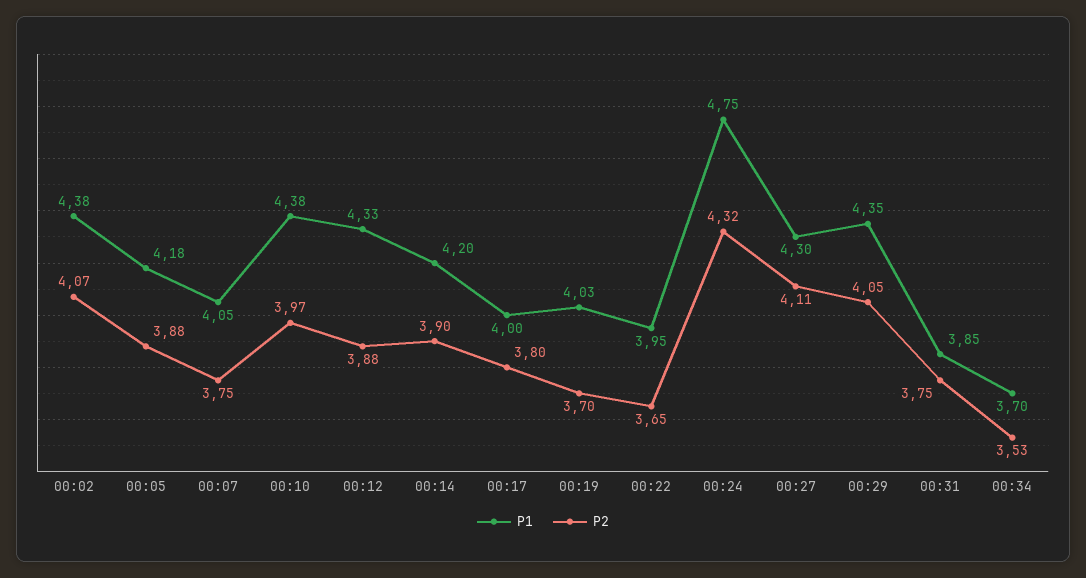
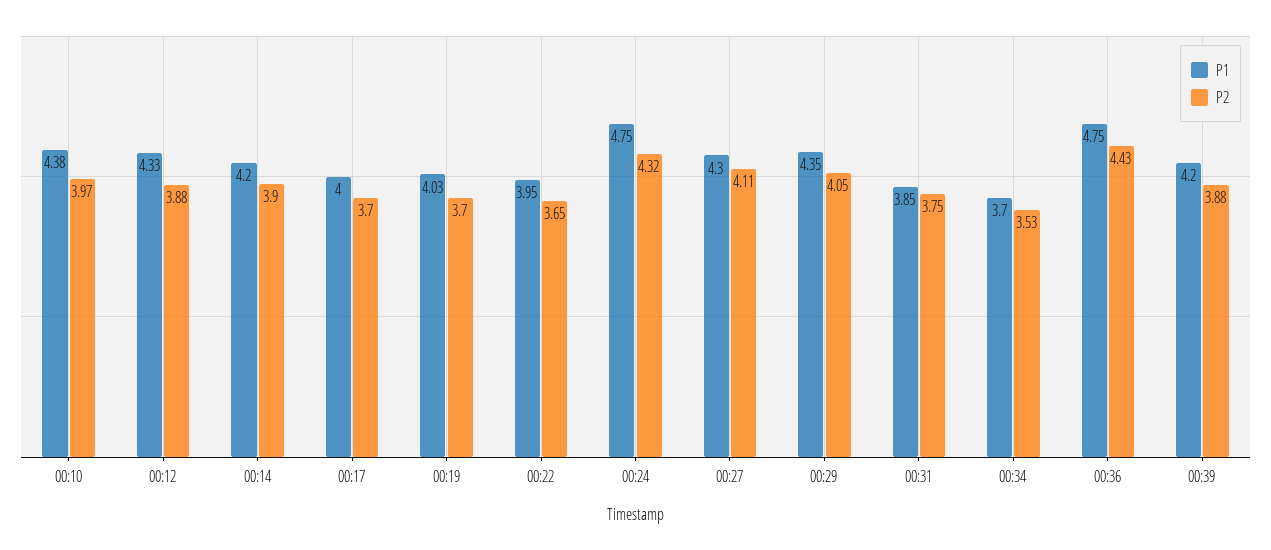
P1, 00:02: 4.38 -> none
P2, 00:02: 4.07 -> none
P1, 00:05: 4.18 -> none
P2, 00:05: 3.88 -> none
P1, 00:07: 4.05 -> none
P2, 00:07: 3.75 -> none
P2, 00:17: 3.8 -> 3.7
P1, 00:36: none -> 4.75
P2, 00:36: none -> 4.43
P1, 00:39: none -> 4.2
P2, 00:39: none -> 3.88

